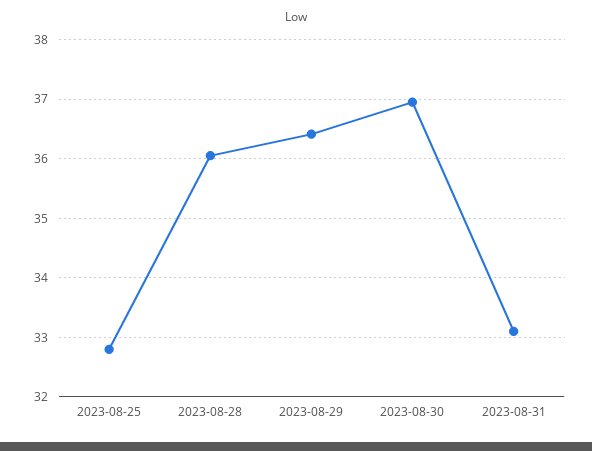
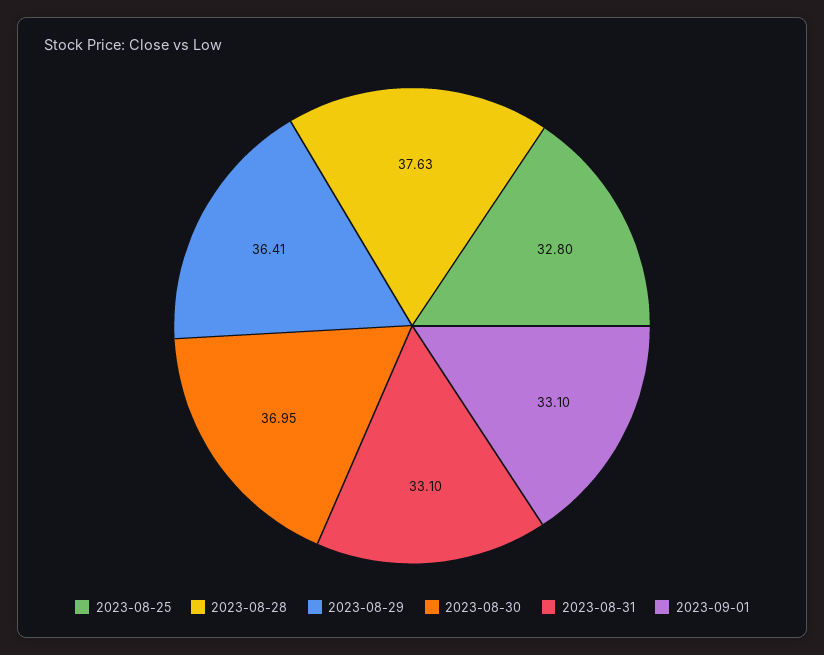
2023-08-28: 36 -> 37.63
2023-09-01: none -> 33.1

